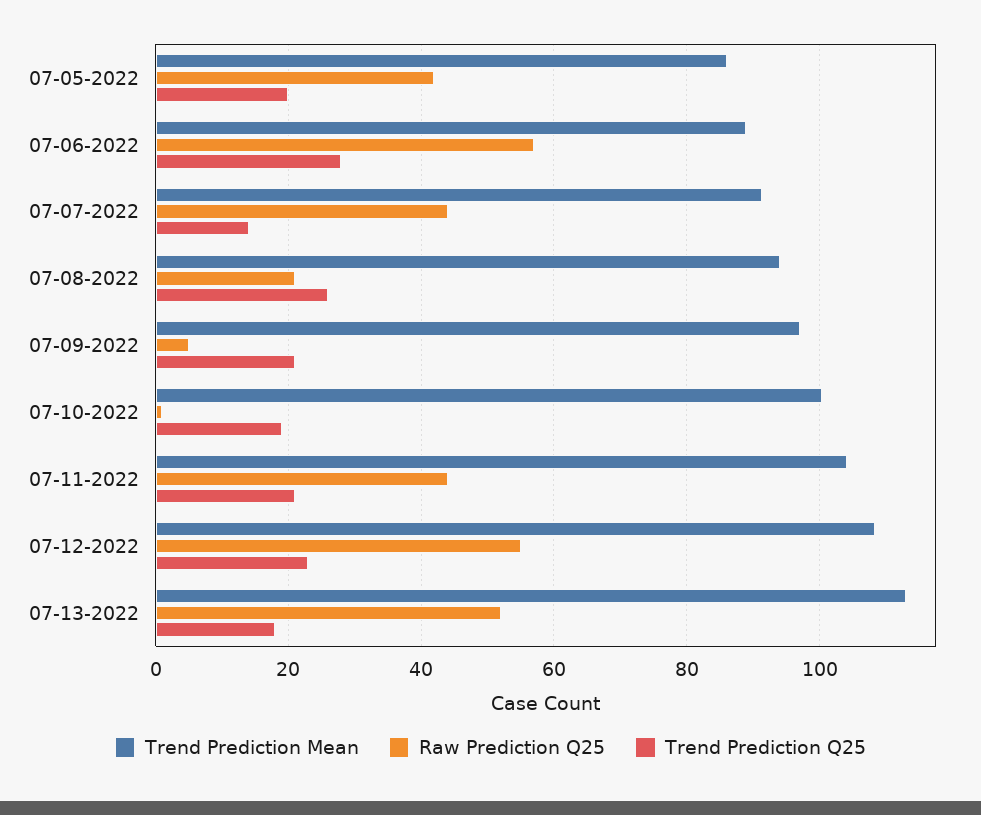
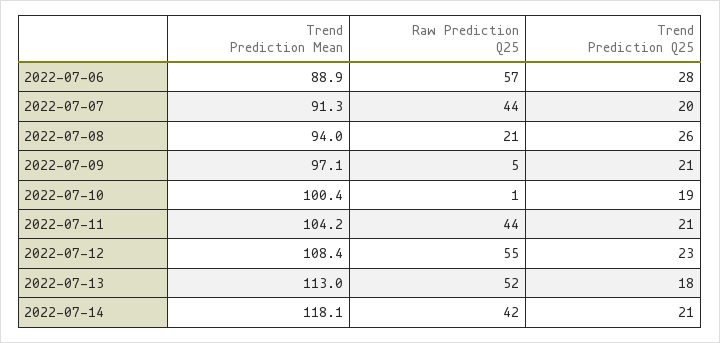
Trend Prediction Mean, 07-05-2022: 86 -> none
Raw Prediction Q25, 07-05-2022: 42 -> none
Trend Prediction Q25, 07-05-2022: 20 -> none
Trend Prediction Q25, 07-07-2022: 14 -> 20
Trend Prediction Mean, 2022-07-14: none -> 118.1
Raw Prediction Q25, 2022-07-14: none -> 42
Trend Prediction Q25, 2022-07-14: none -> 21

